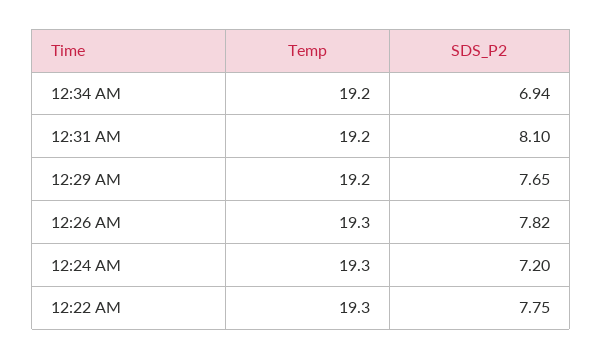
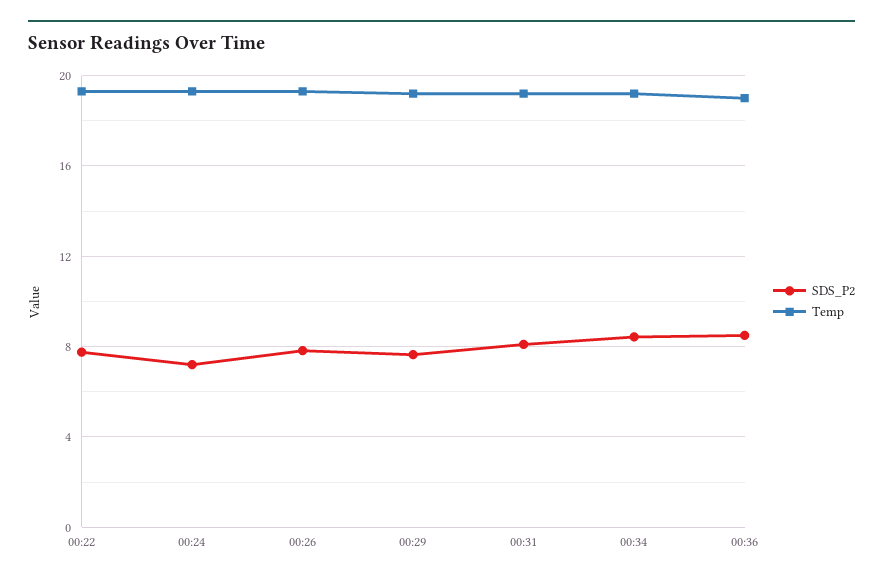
SDS_P2, 12:34 AM: 6.94 -> 8.5
SDS_P2, 00:36: none -> 8.5
Temp, 00:36: none -> 19

